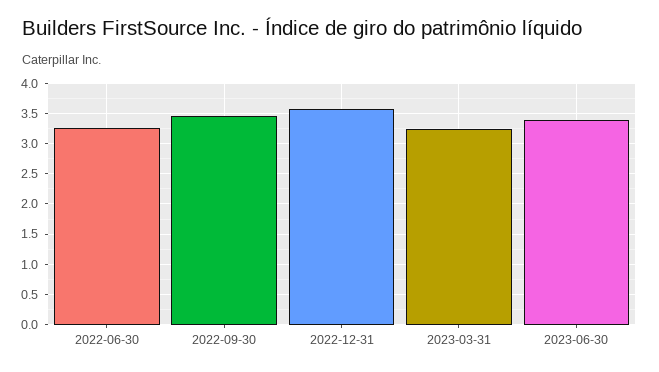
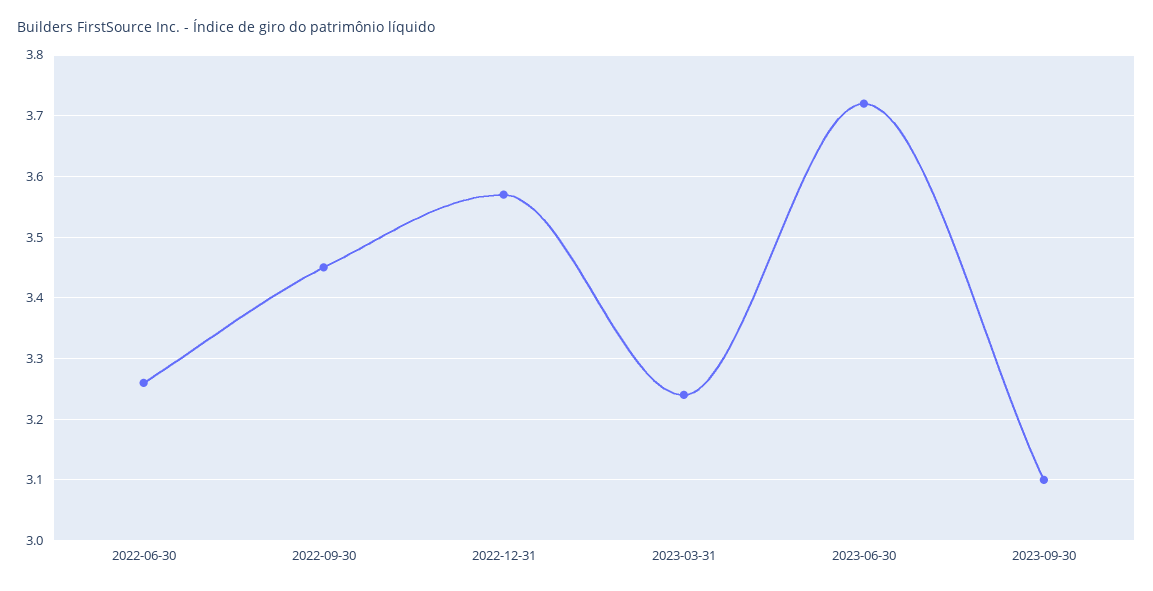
2023-06-30: 3.4 -> 3.72
2023-09-30: none -> 3.1

